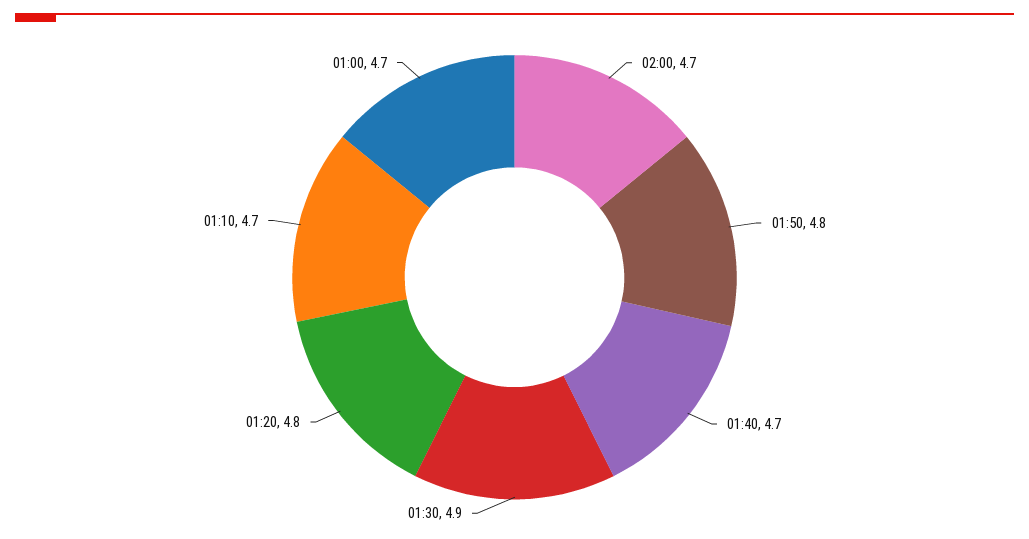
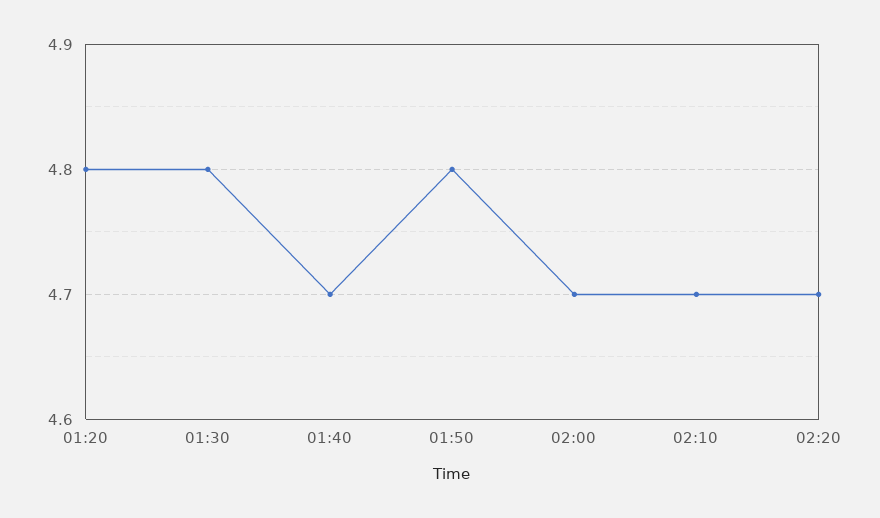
01:30: 4.9 -> 4.8
01:10: 4.7 -> none
01:00: 4.7 -> none
02:10: none -> 4.7
02:20: none -> 4.7

